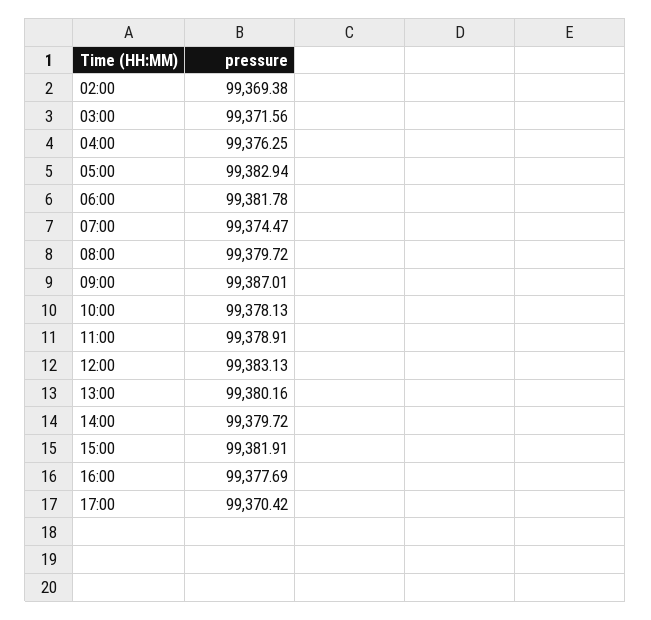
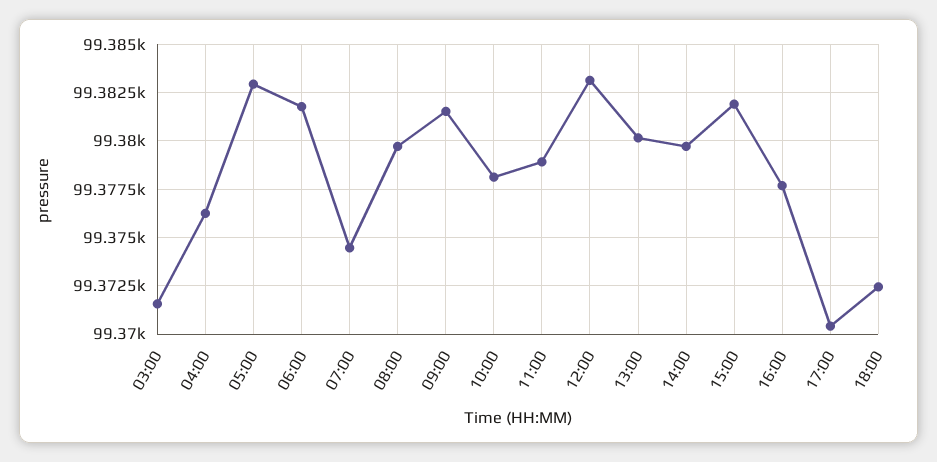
02:00: 99369.38 -> none
09:00: 99387.01 -> 99381.5
18:00: none -> 99372.5

